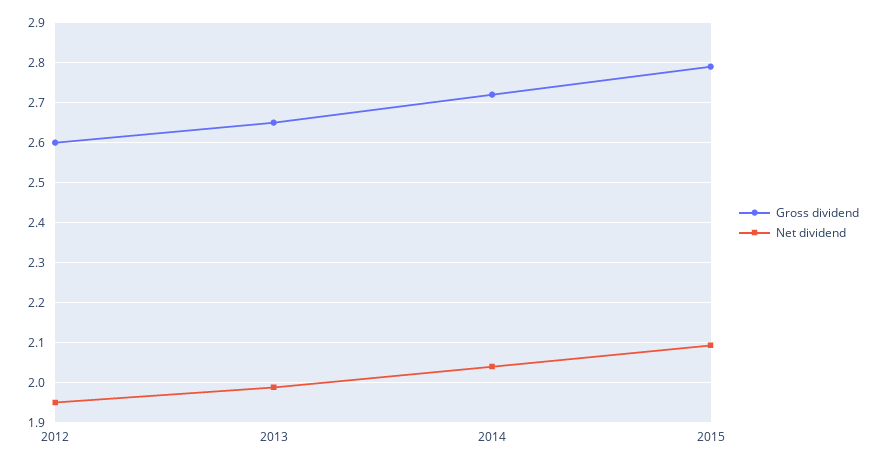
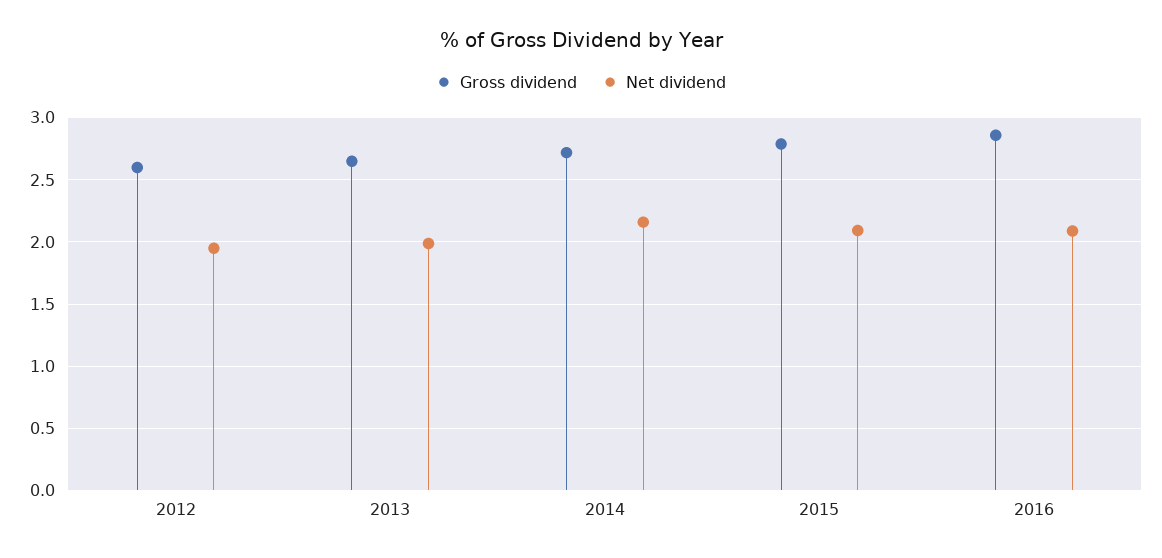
Net dividend, 2014: 2.04 -> 2.15
Gross dividend, 2016: none -> 2.85
Net dividend, 2016: none -> 2.1

